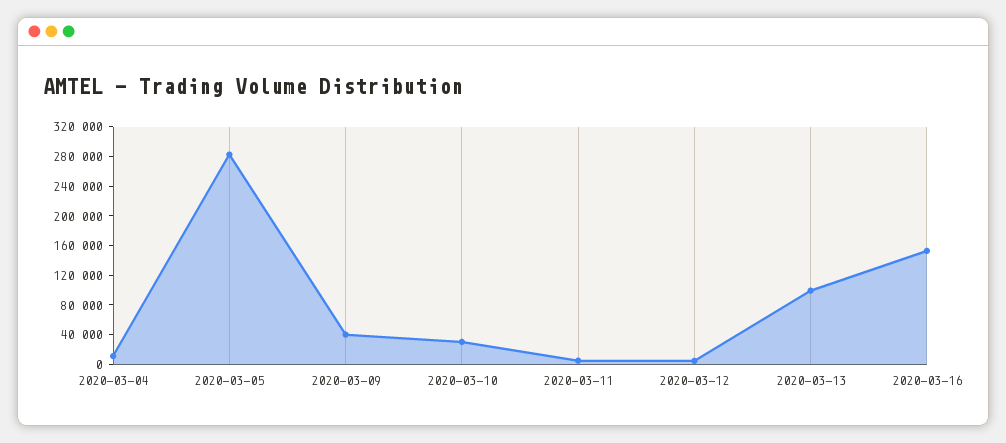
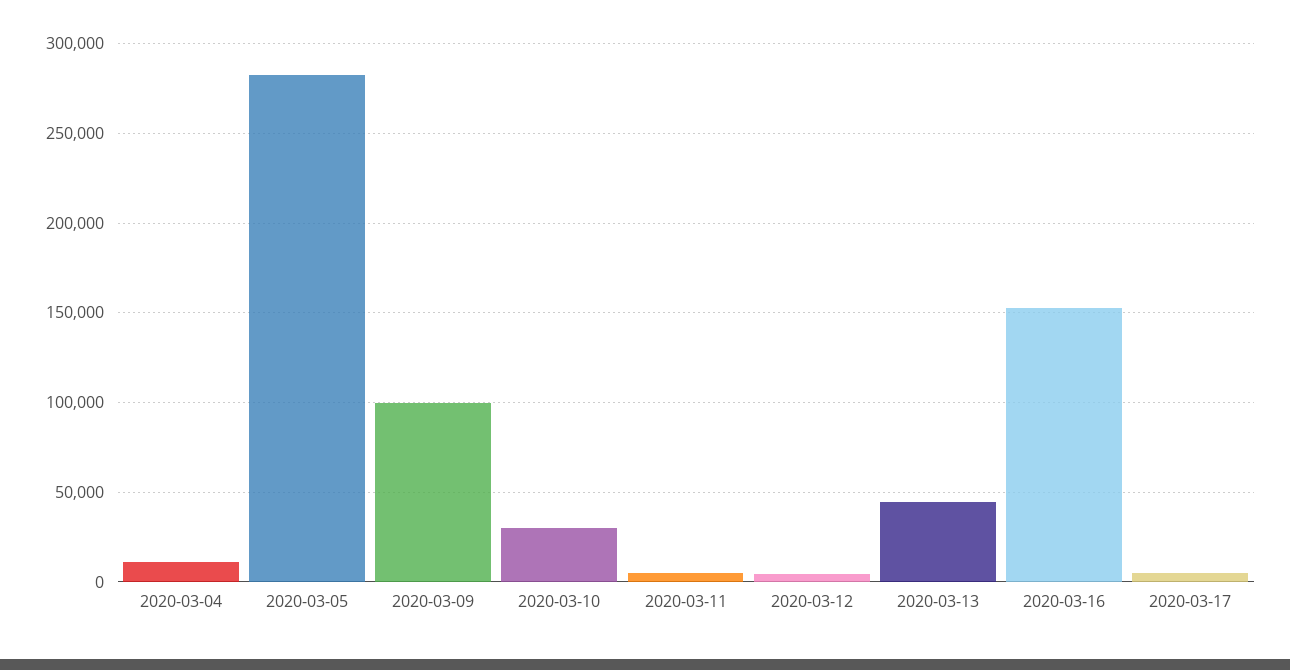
2020-03-09: 40000 -> 100000
2020-03-13: 100000 -> 45000
2020-03-17: none -> 5000

